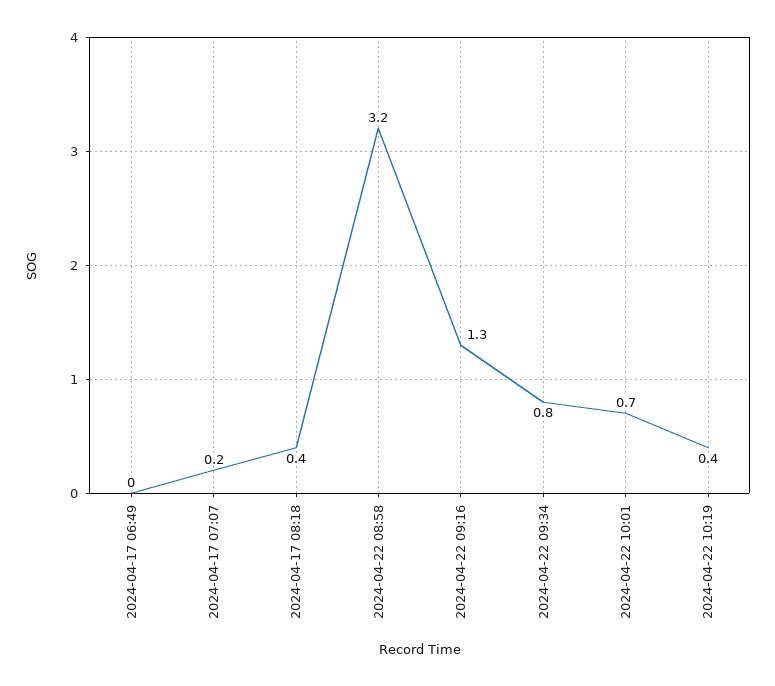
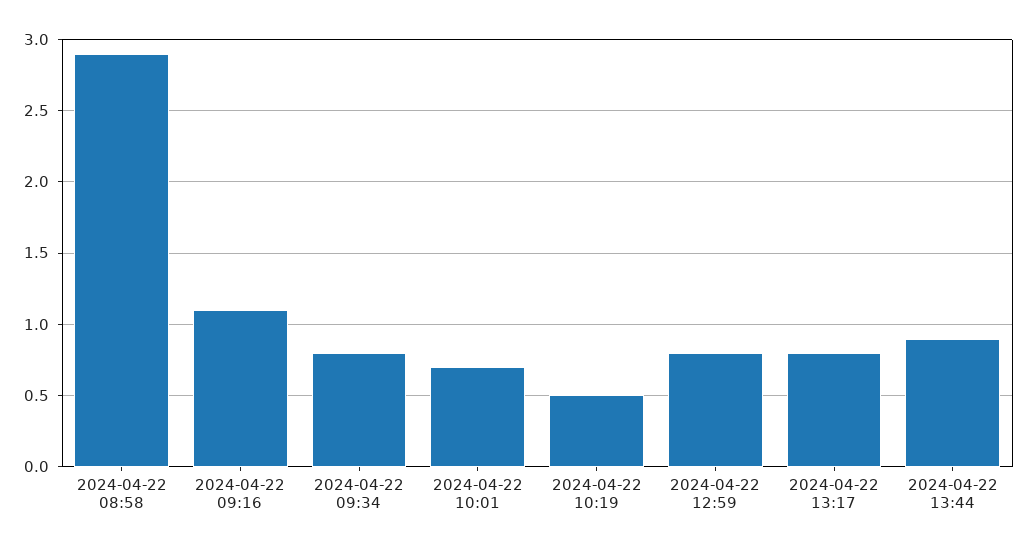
2024-04-17 06:49: 0 -> none
2024-04-17 07:07: 0.2 -> none
2024-04-17 08:18: 0.4 -> none
2024-04-22 08:58: 3.2 -> 2.9
2024-04-22 09:16: 1.3 -> 1.1
2024-04-22 10:19: 0.4 -> 0.5
2024-04-22 12:59: none -> 0.8
2024-04-22 13:17: none -> 0.8
2024-04-22 13:44: none -> 0.9

